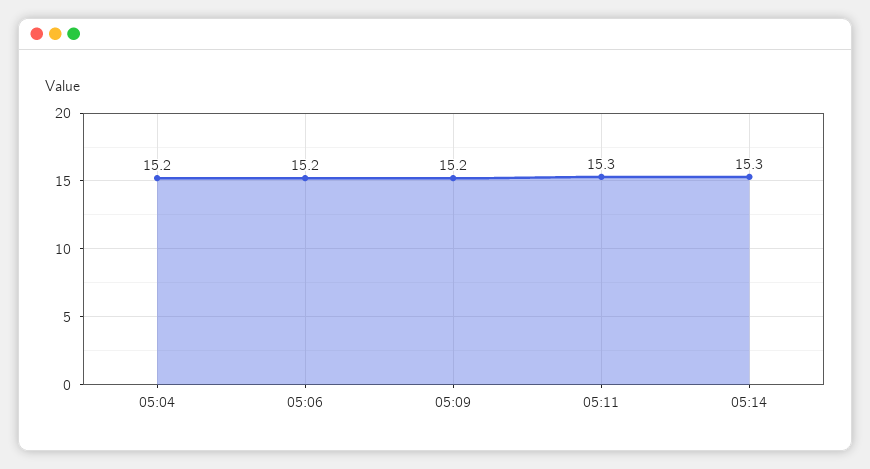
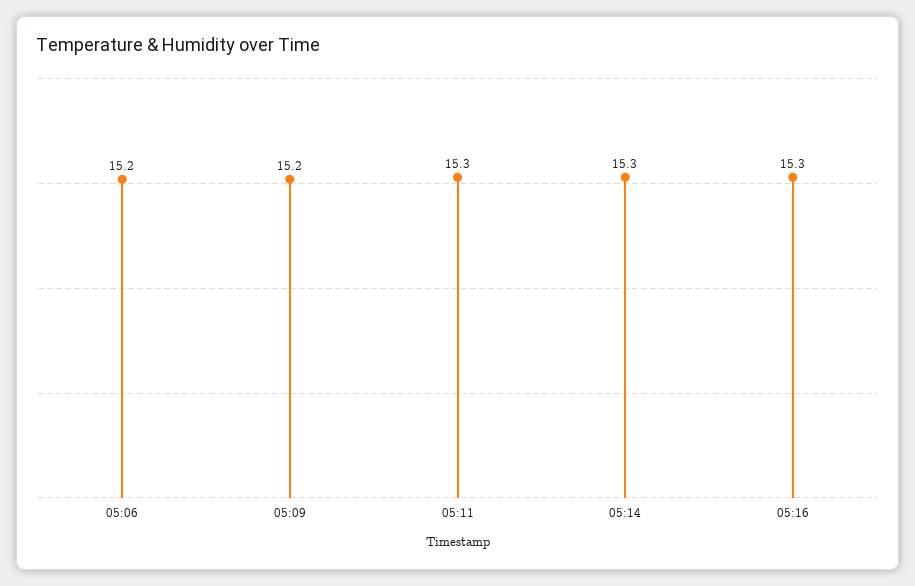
05:04: 15.2 -> none
05:16: none -> 15.3

